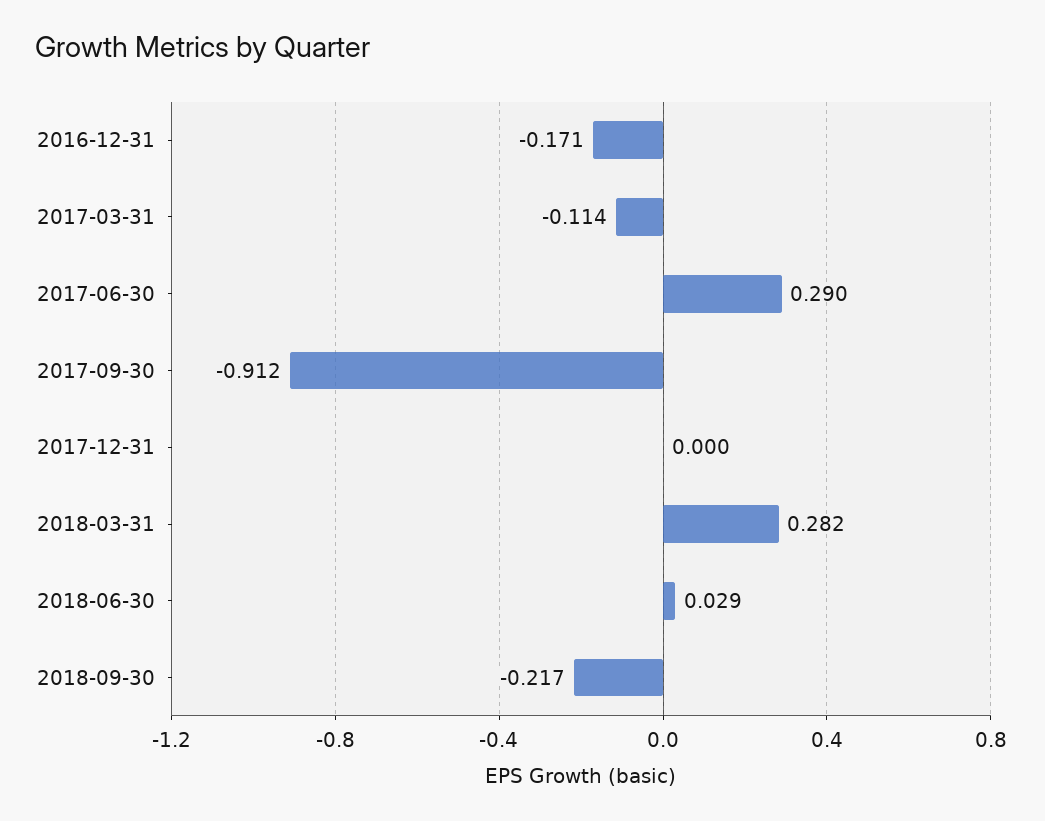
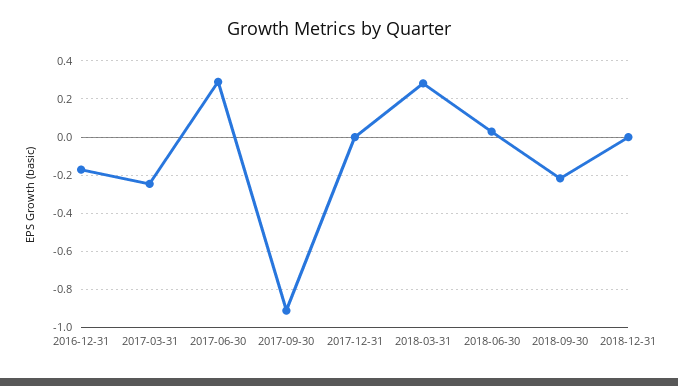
2017-03-31: -0.114 -> -0.25
2018-12-31: none -> 0

